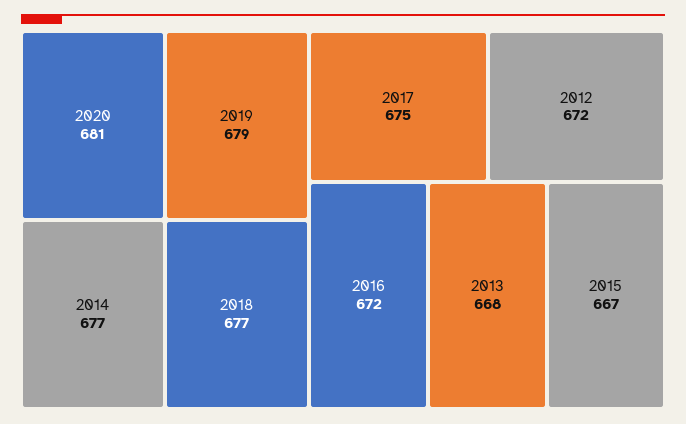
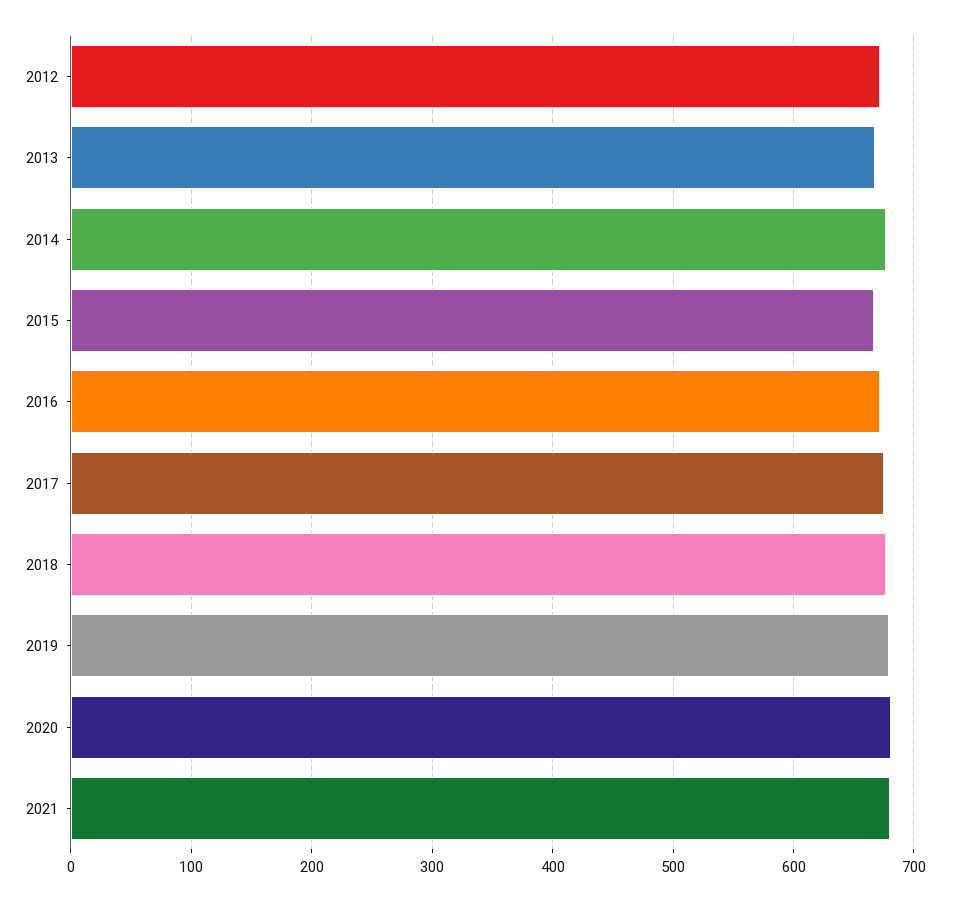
2021: none -> 680

